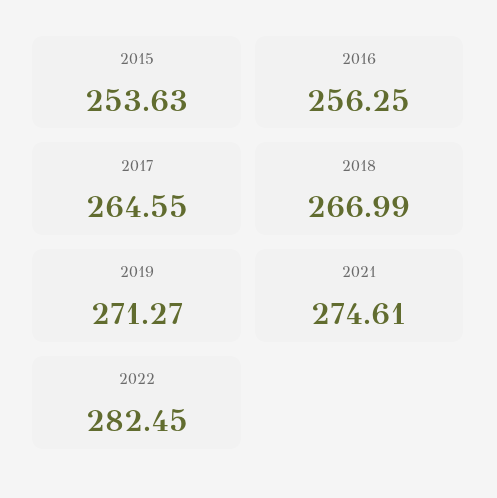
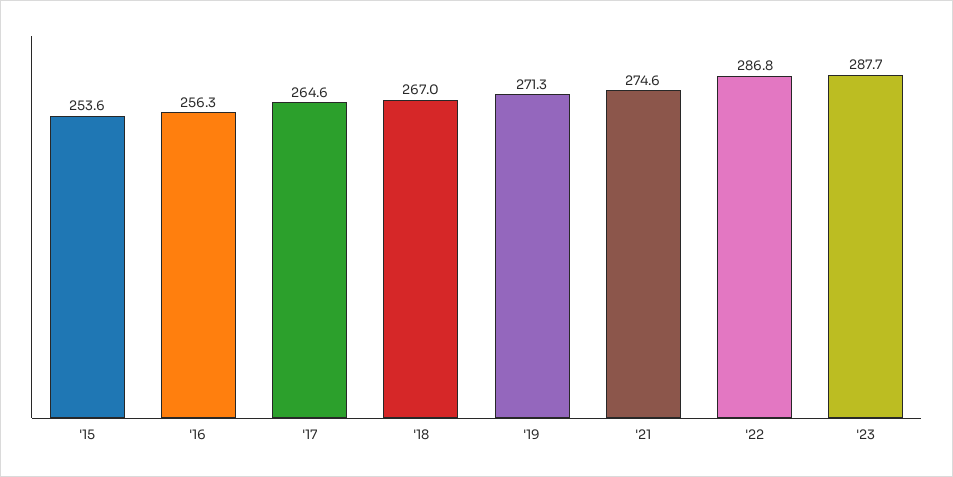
2022: 282.45 -> 286.8
'23: none -> 287.7

